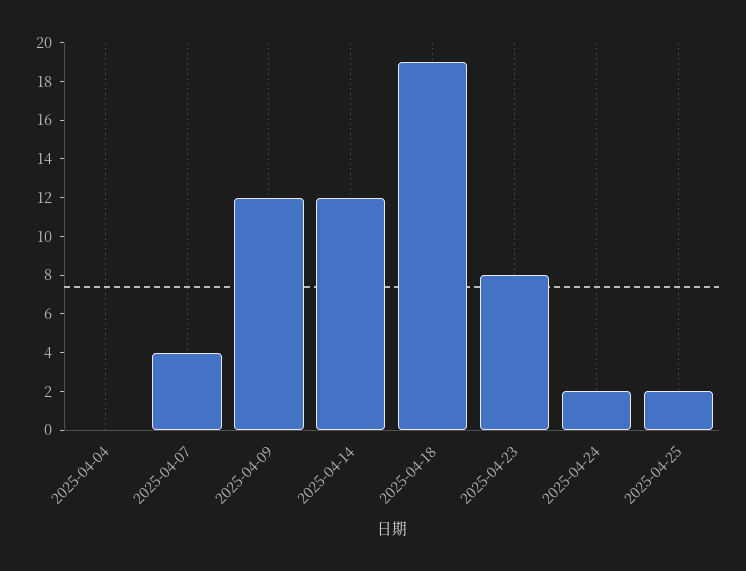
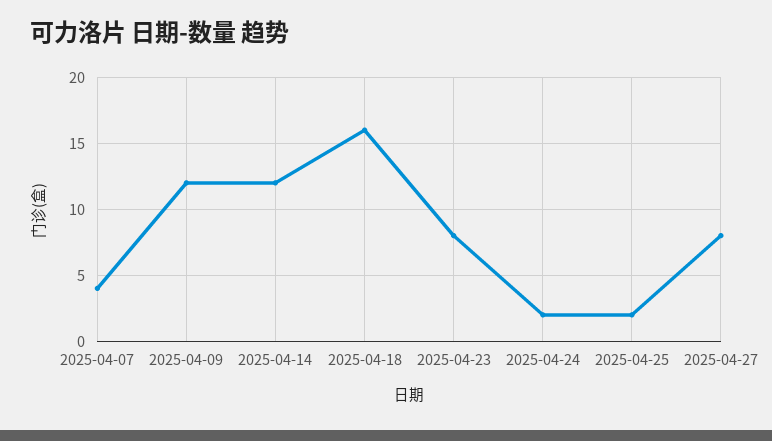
2025-04-04: 0 -> none
2025-04-18: 19 -> 16
2025-04-27: none -> 8

